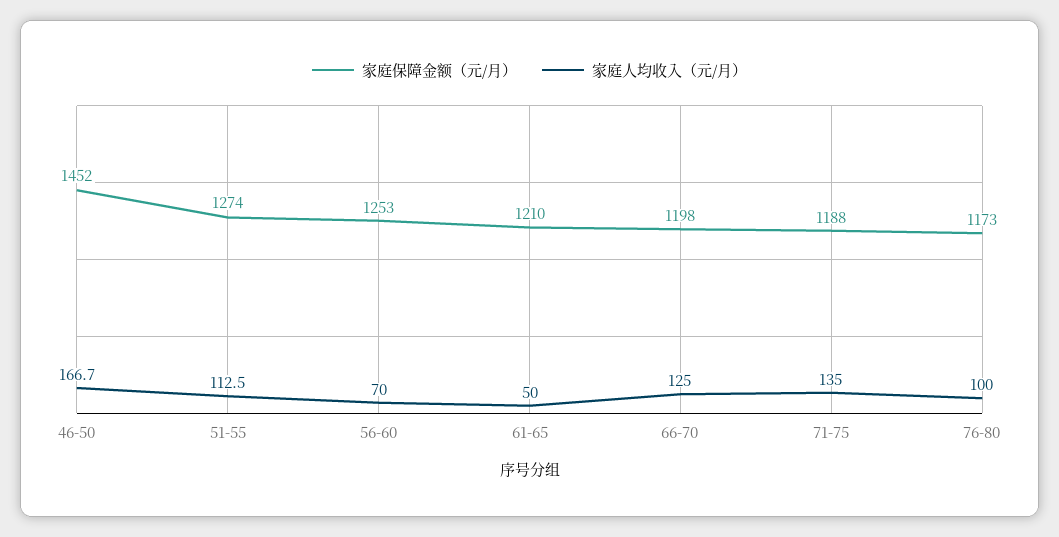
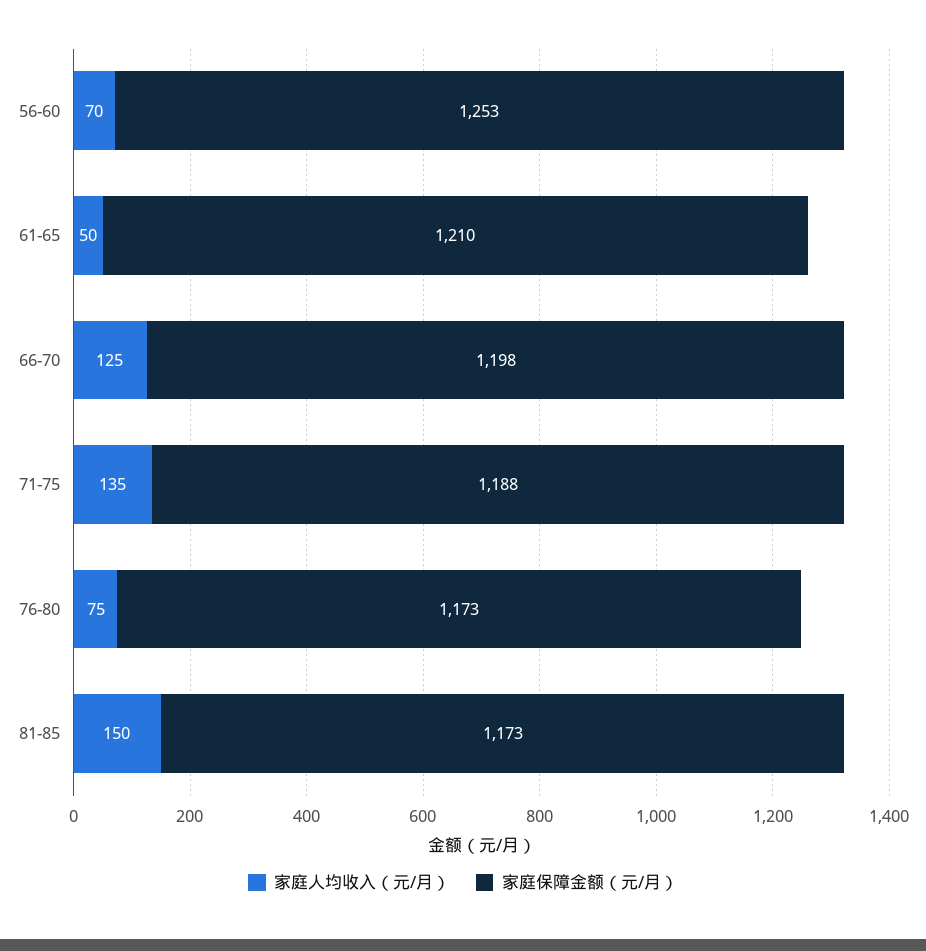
家庭保障金额（元/月）, 46-50: 1452 -> none
家庭人均收入（元/月）, 46-50: 166.7 -> none
家庭保障金额（元/月）, 51-55: 1274 -> none
家庭人均收入（元/月）, 51-55: 112.5 -> none
家庭人均收入（元/月）, 76-80: 100 -> 75
家庭人均收入（元/月）, 81-85: none -> 150
家庭保障金额（元/月）, 81-85: none -> 1173

